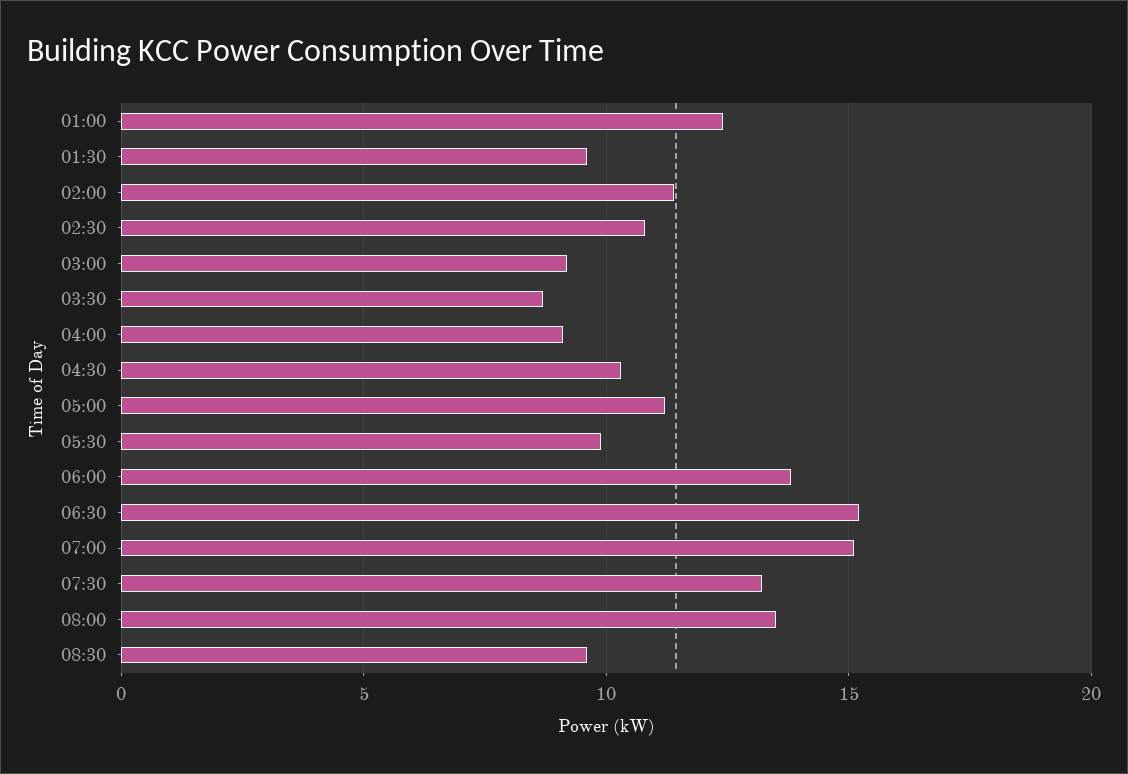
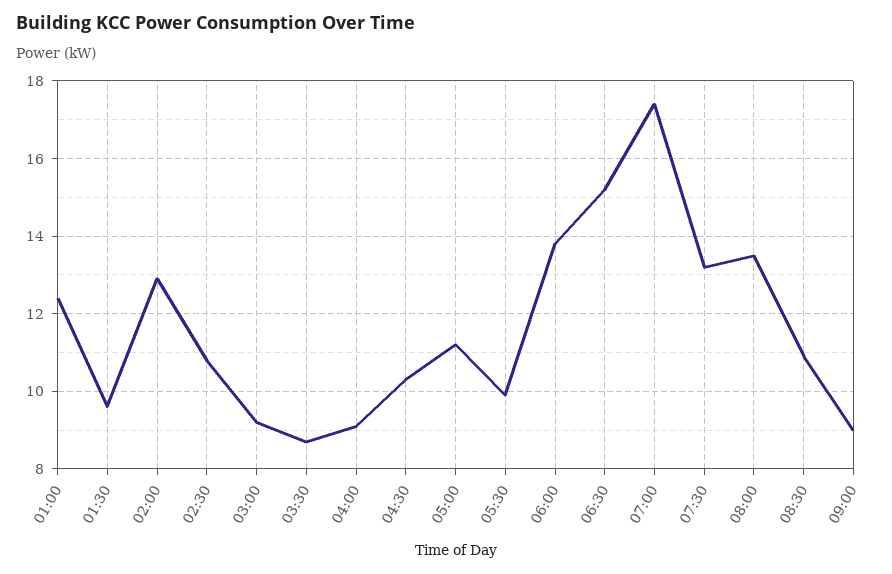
02:00: 11.5 -> 13
07:00: 15 -> 17.5
08:30: 9.5 -> 11
09:00: none -> 9

